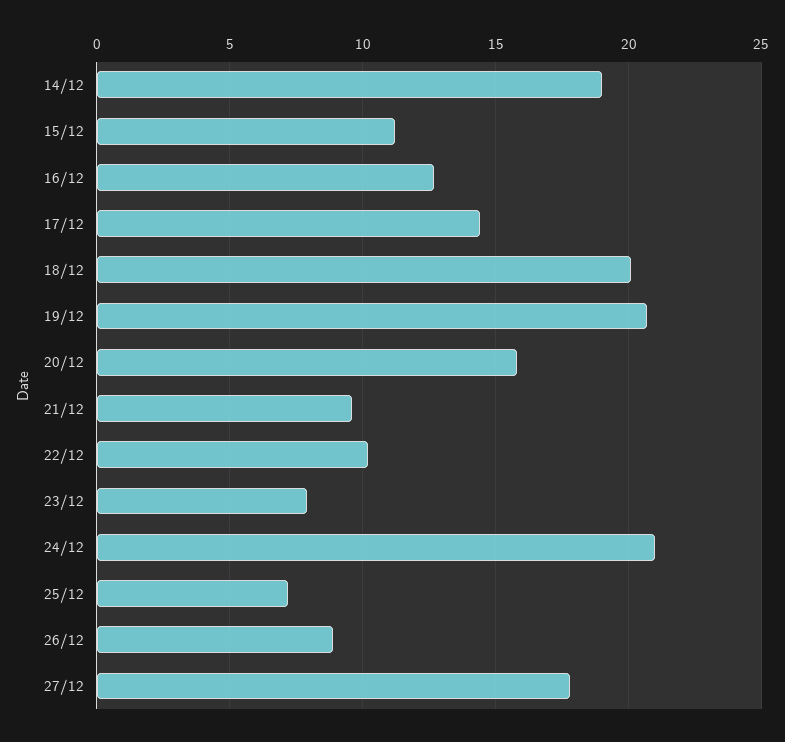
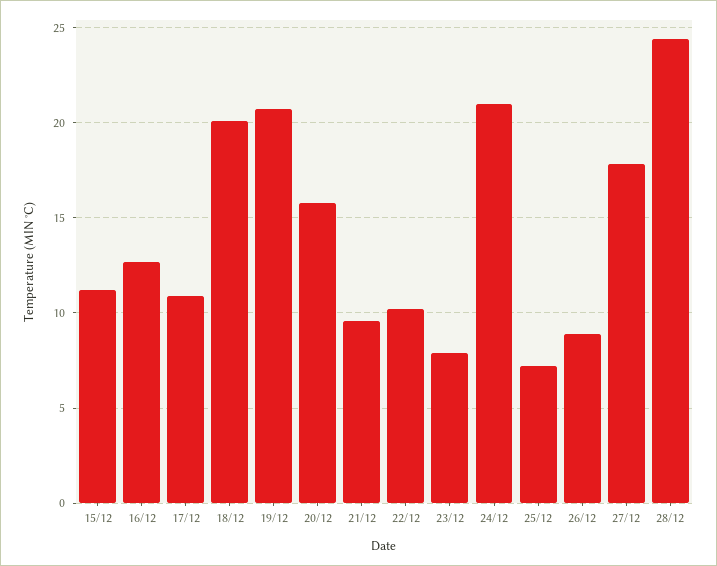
14/12: 19 -> none
17/12: 14.5 -> 11
28/12: none -> 24.5

